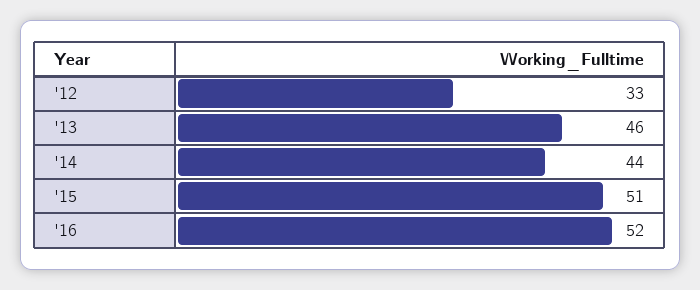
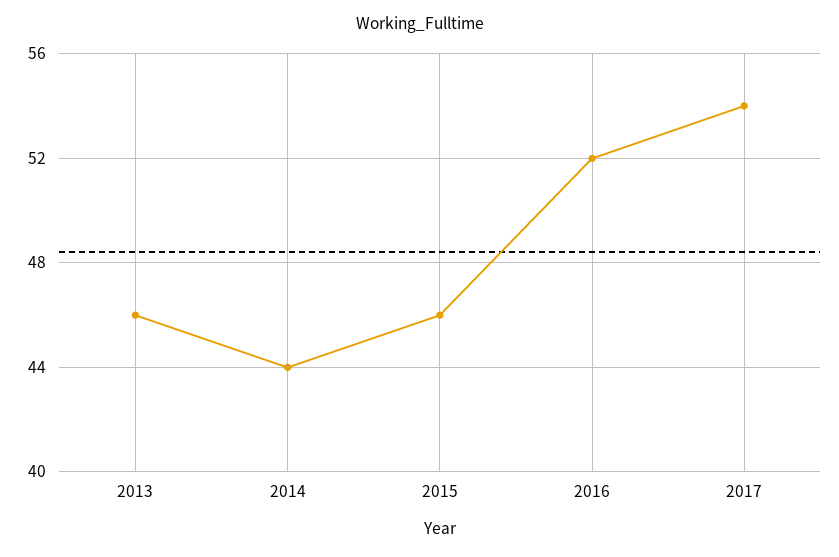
'12: 33 -> none
'15: 51 -> 46
2017: none -> 54

